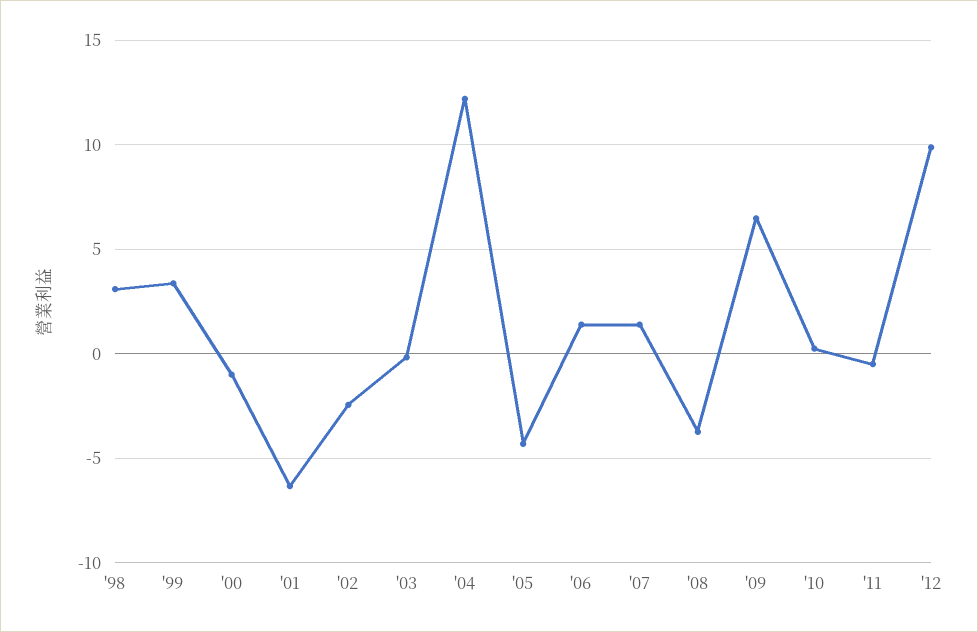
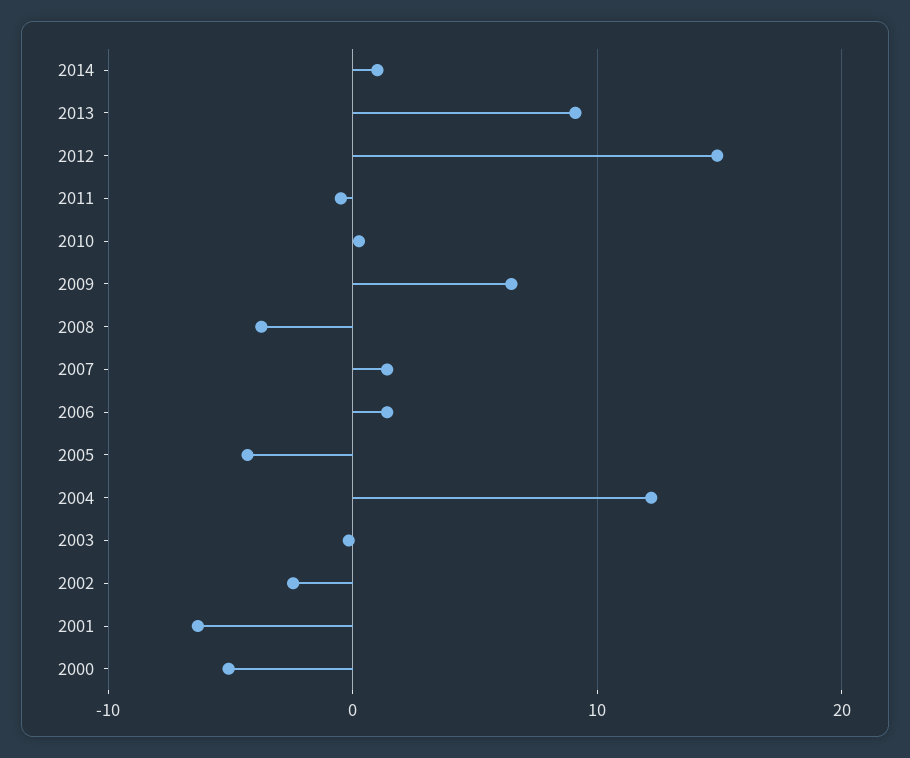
'98: 3 -> none
'99: 3.5 -> none
'00: -1 -> -5
'12: 10 -> 15
2014: none -> 1
2013: none -> 9

